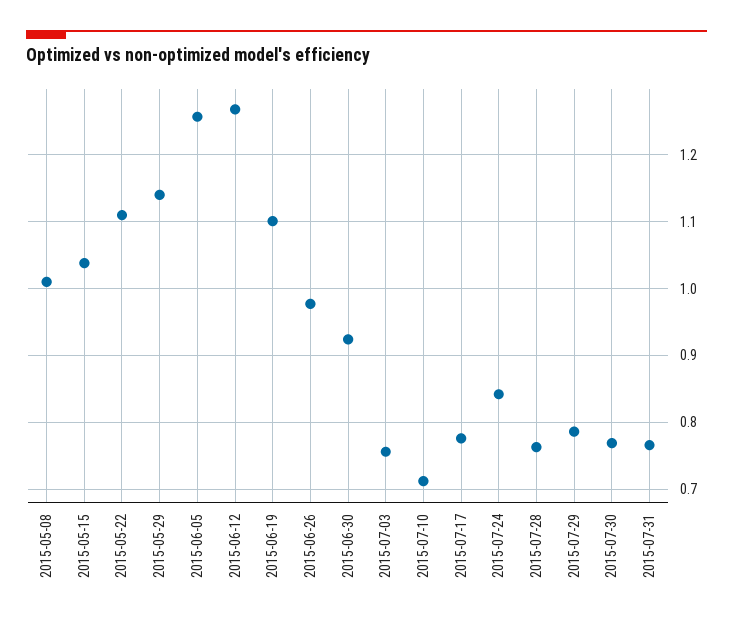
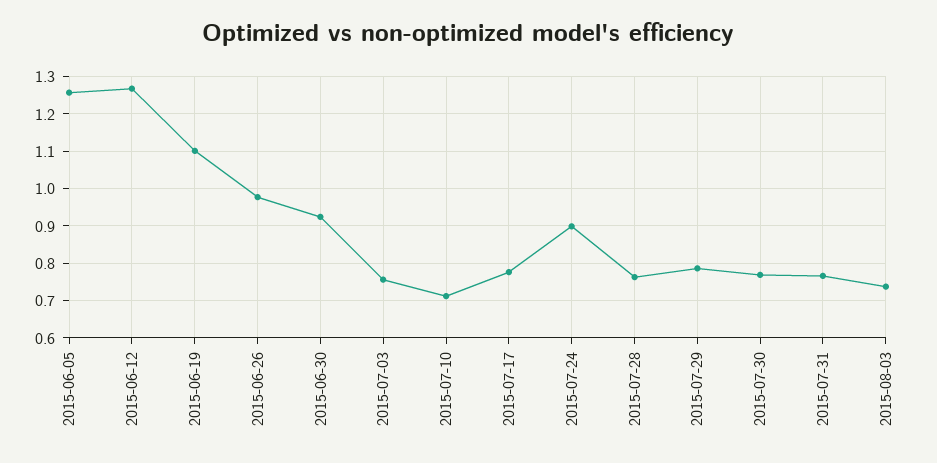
2015-05-08: 1.01 -> none
2015-05-15: 1.04 -> none
2015-05-22: 1.11 -> none
2015-05-29: 1.14 -> none
2015-07-24: 0.84 -> 0.9
2015-08-03: none -> 0.74

